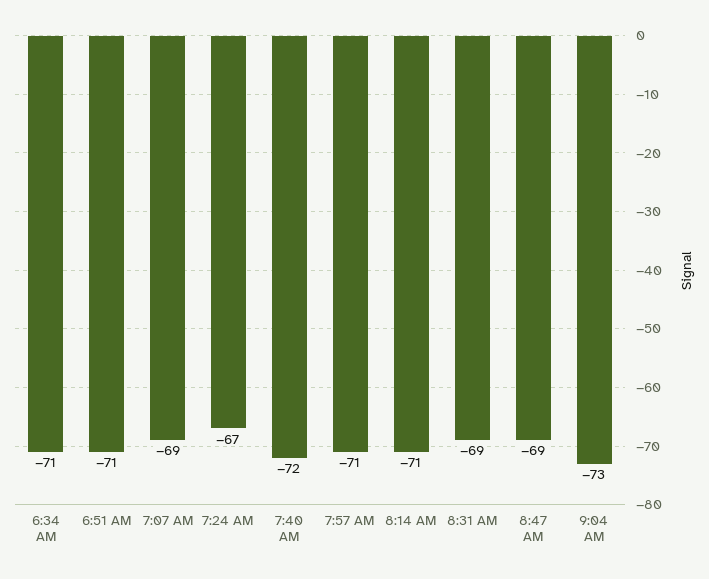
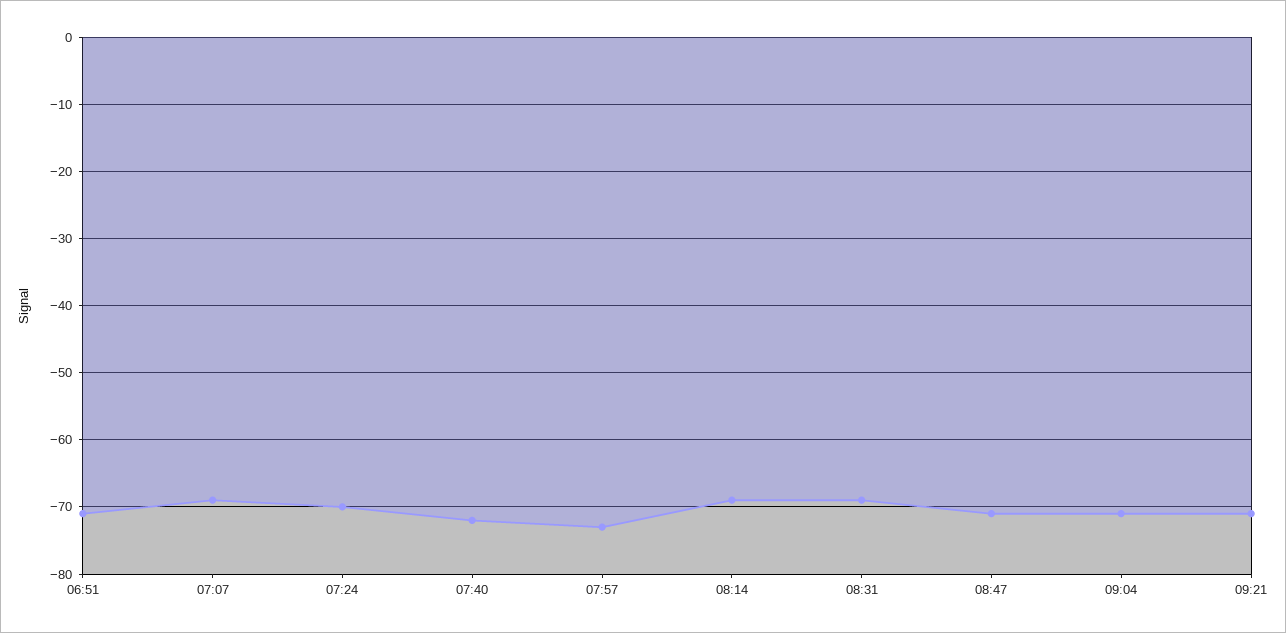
6:34 AM: -71 -> none
7:24 AM: -67 -> -70
7:57 AM: -71 -> -73
8:14 AM: -71 -> -69
8:47 AM: -69 -> -71
9:04 AM: -73 -> -71
09:21: none -> -71

